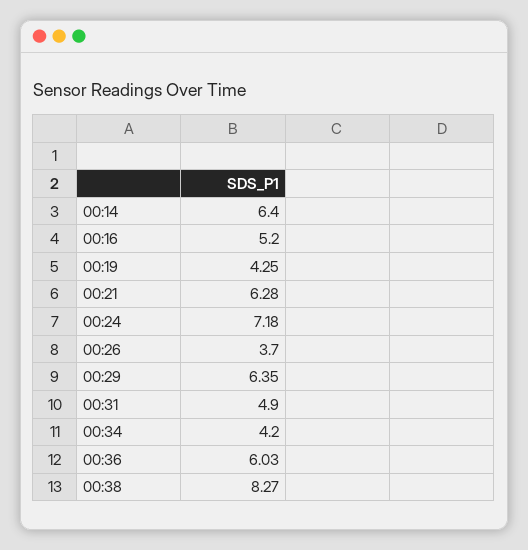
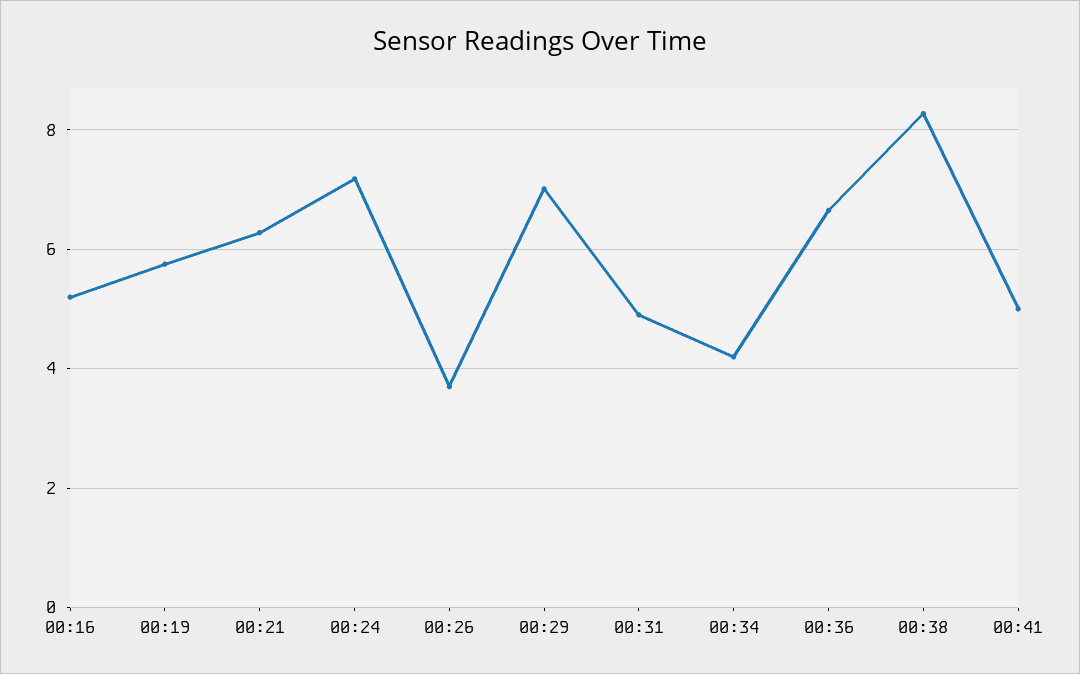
00:14: 6.4 -> none
00:19: 4.25 -> 5.8
00:29: 6.35 -> 7
00:36: 6.03 -> 6.6
00:41: none -> 5

